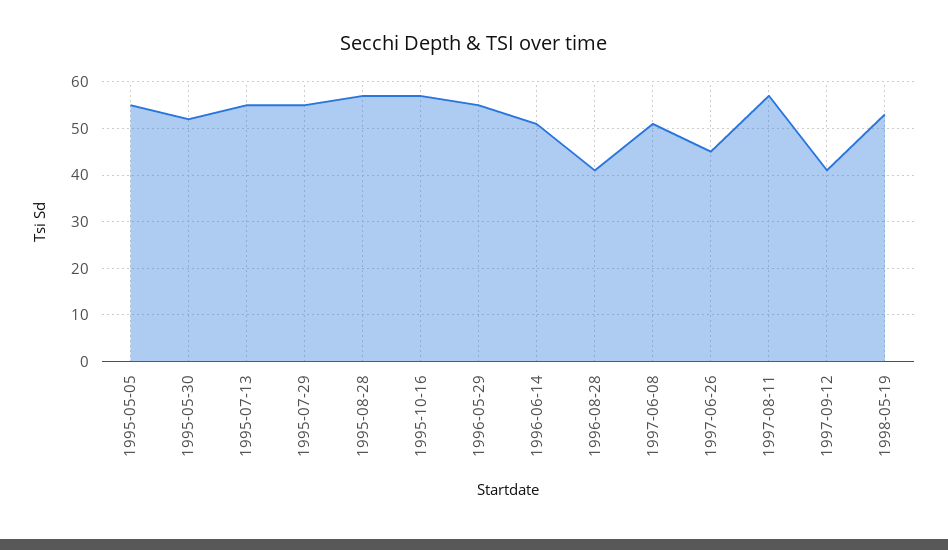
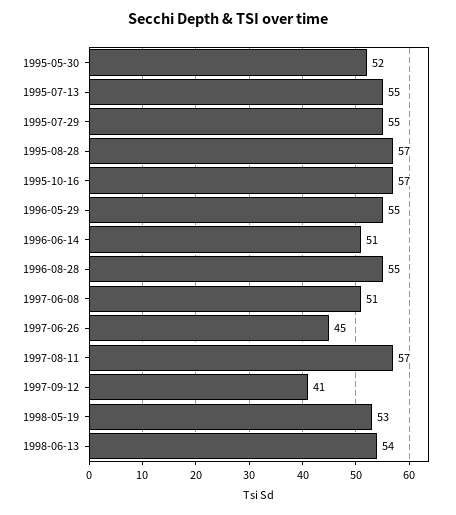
1995-05-05: 55 -> none
1996-08-28: 40 -> 55
1998-06-13: none -> 54

